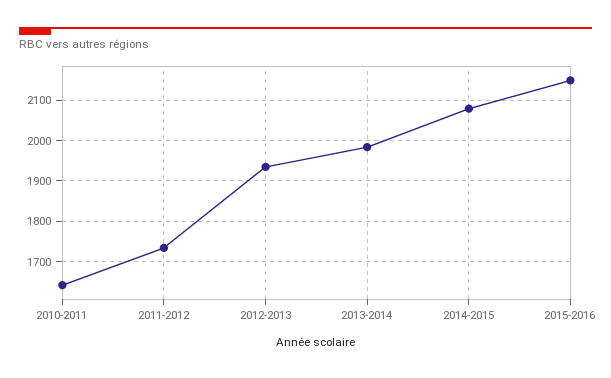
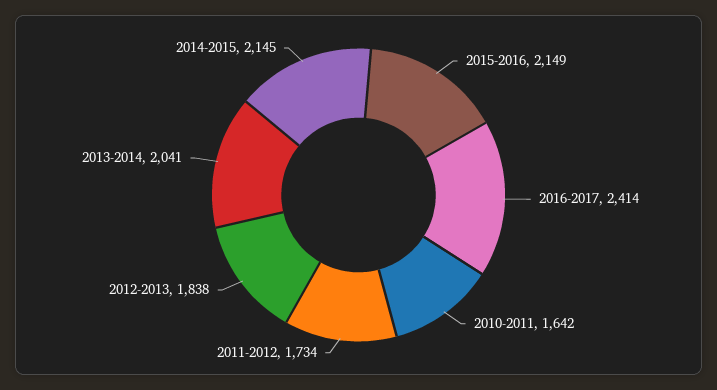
2012-2013: 1940 -> 1838
2013-2014: 1980 -> 2041
2014-2015: 2080 -> 2145
2016-2017: none -> 2414

